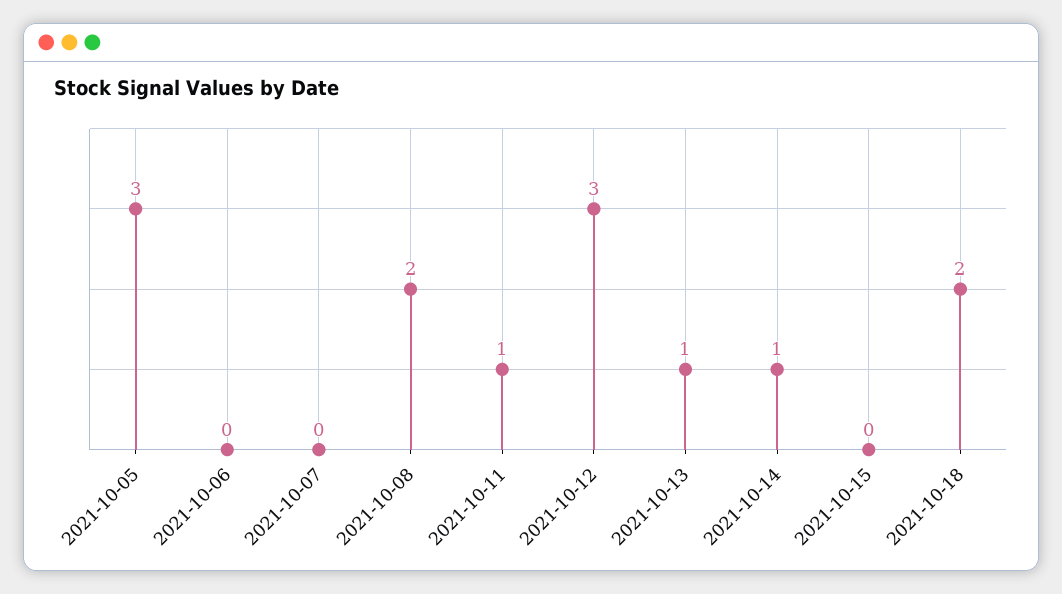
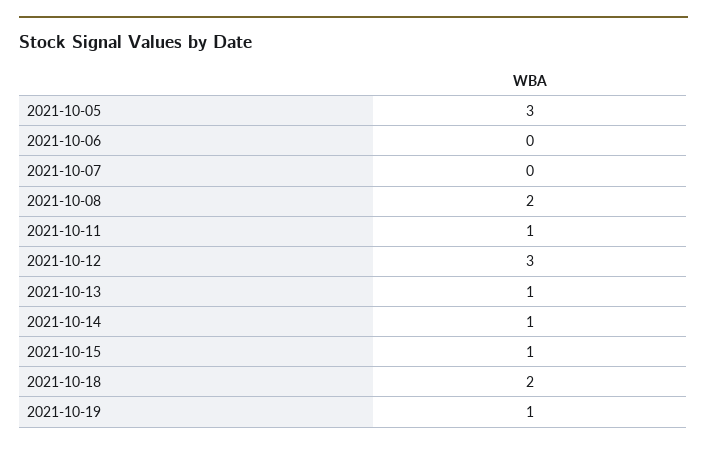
2021-10-15: 0 -> 1
2021-10-19: none -> 1

